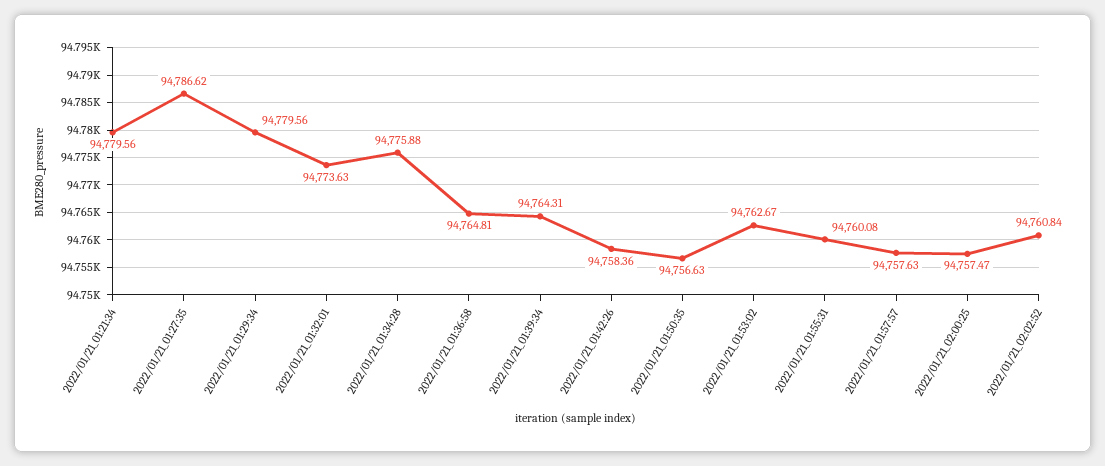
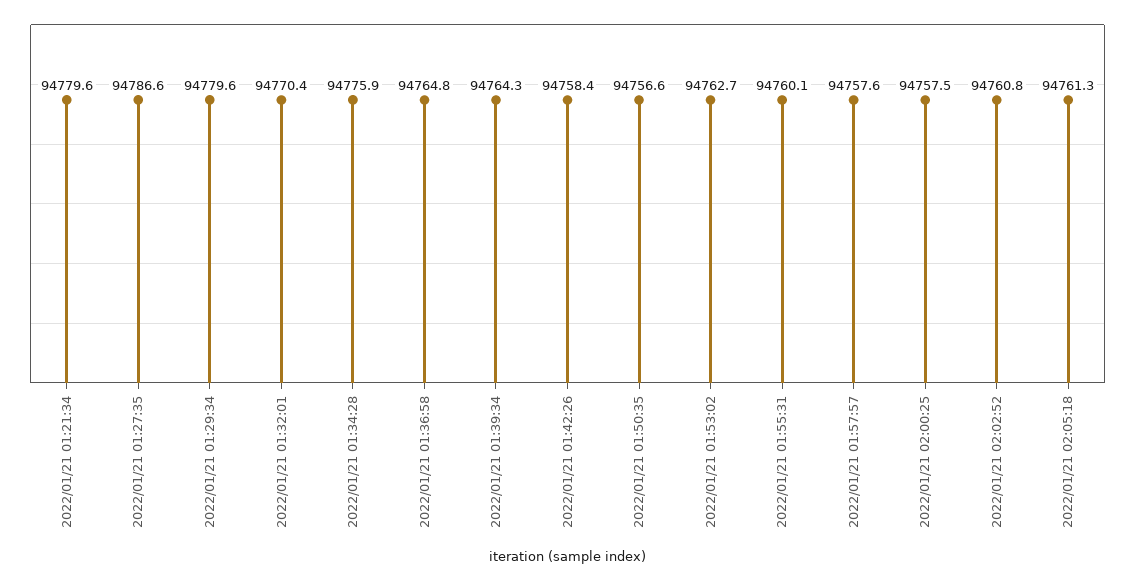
2022/01/21_01:32:01: 94773.63 -> 94770.4
2022/01/21 02:05:18: none -> 94761.3

